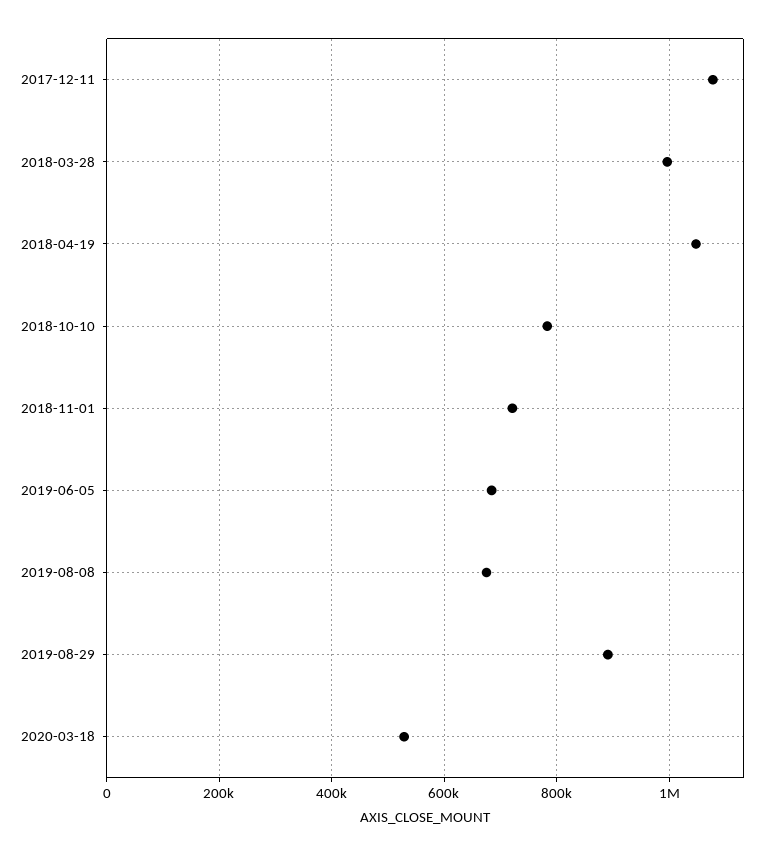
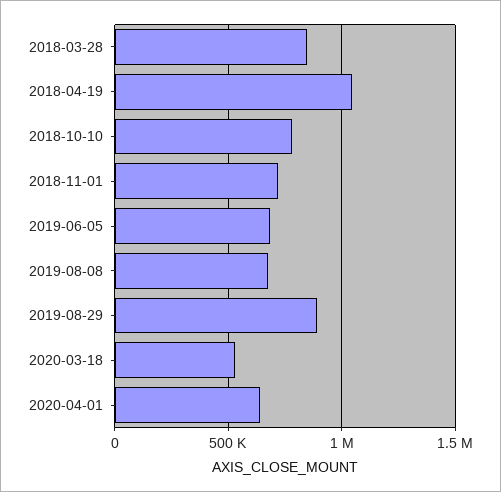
2017-12-11: 1080000 -> none
2018-03-28: 1000000 -> 850000
2020-04-01: none -> 650000

